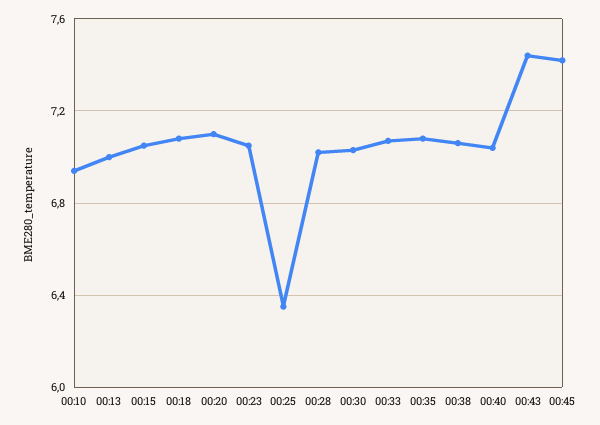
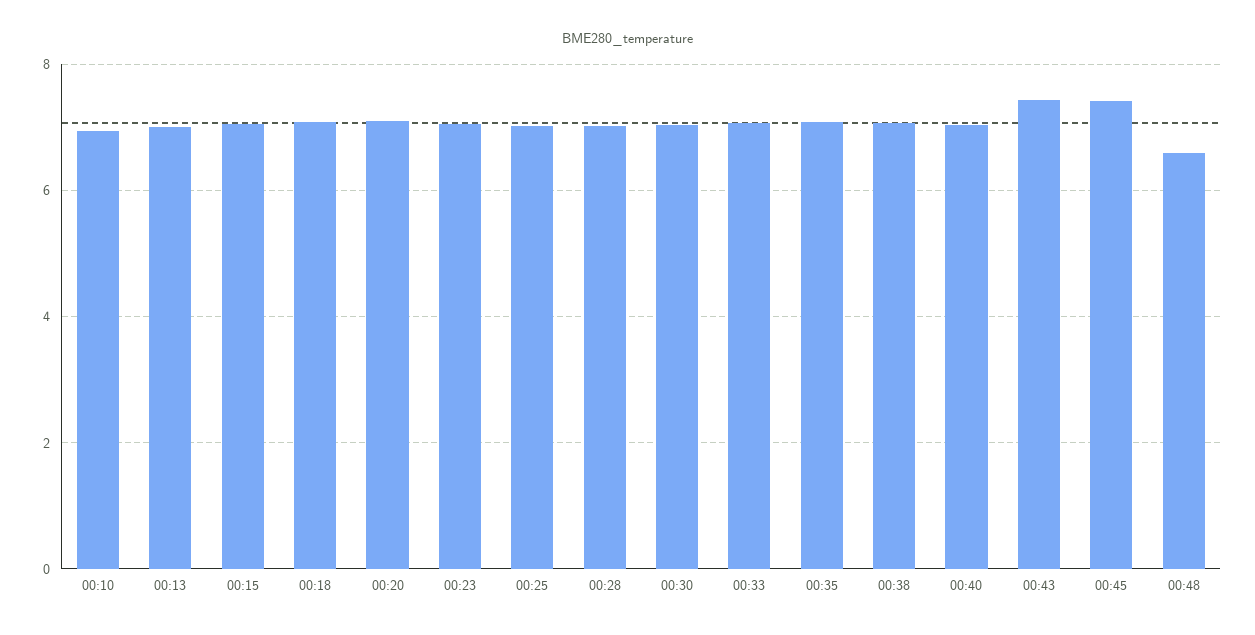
00:25: 6.35 -> 7
00:48: none -> 6.6

